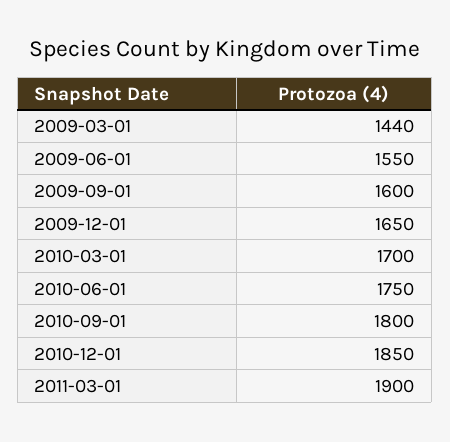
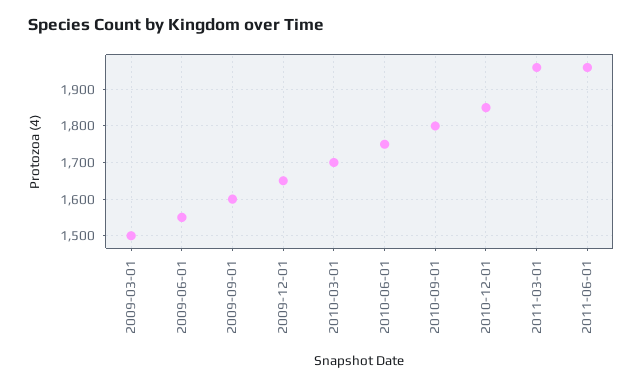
2009-03-01: 1440 -> 1500
2011-03-01: 1900 -> 1960
2011-06-01: none -> 1960

